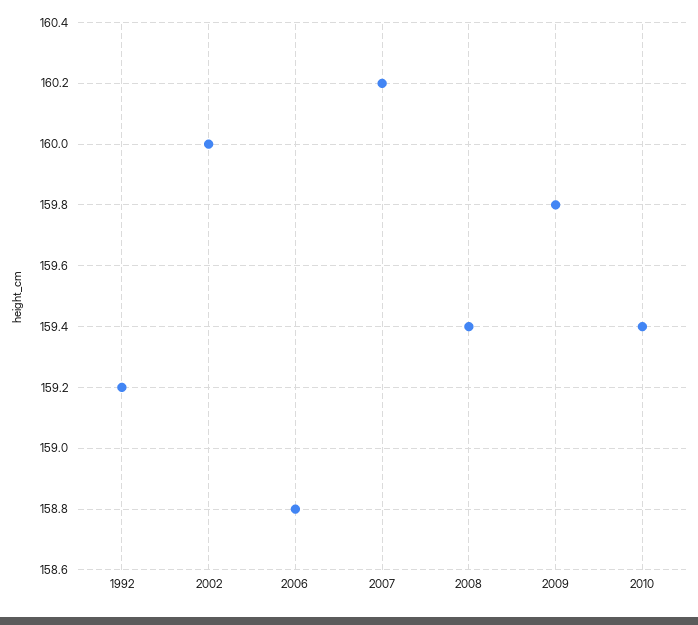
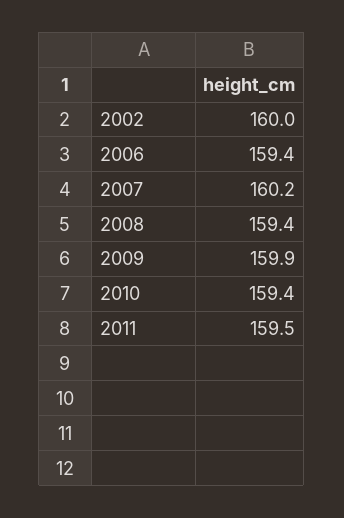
1992: 159.2 -> none
2006: 158.8 -> 159.4
2009: 159.8 -> 159.9
2011: none -> 159.5

